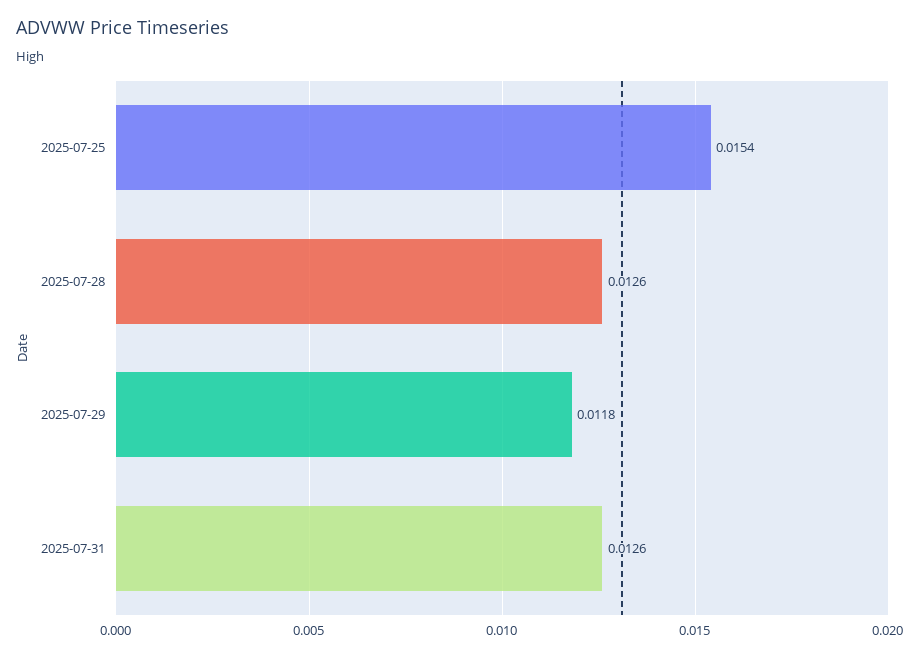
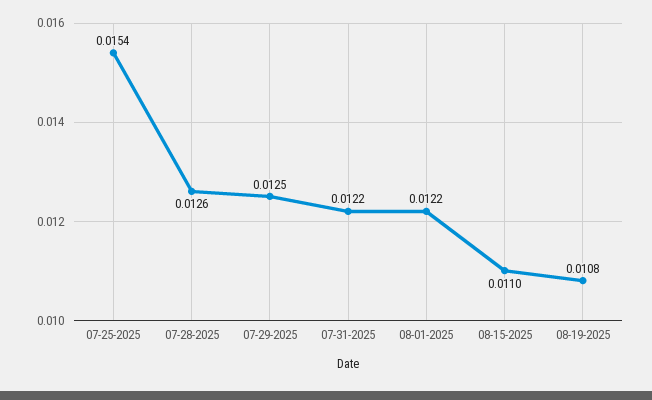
2025-07-29: 0.0118 -> 0.0125
2025-07-31: 0.0126 -> 0.0122
08-01-2025: none -> 0.0122
08-15-2025: none -> 0.011
08-19-2025: none -> 0.0108

